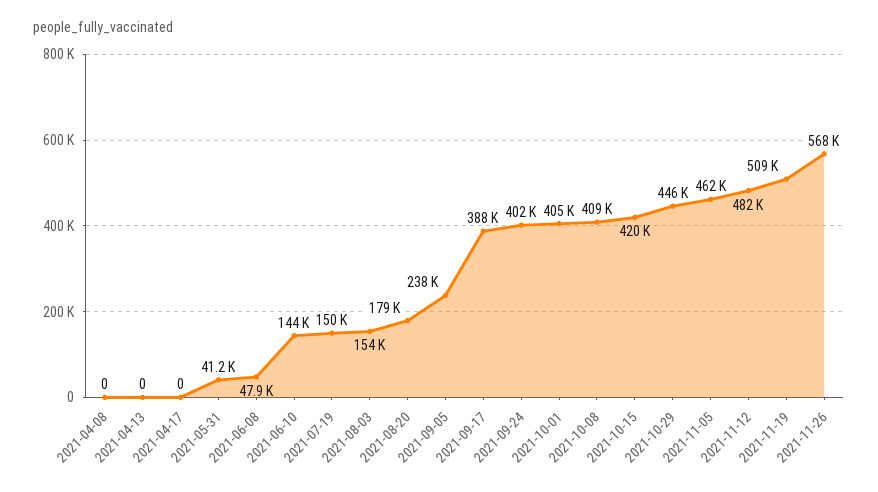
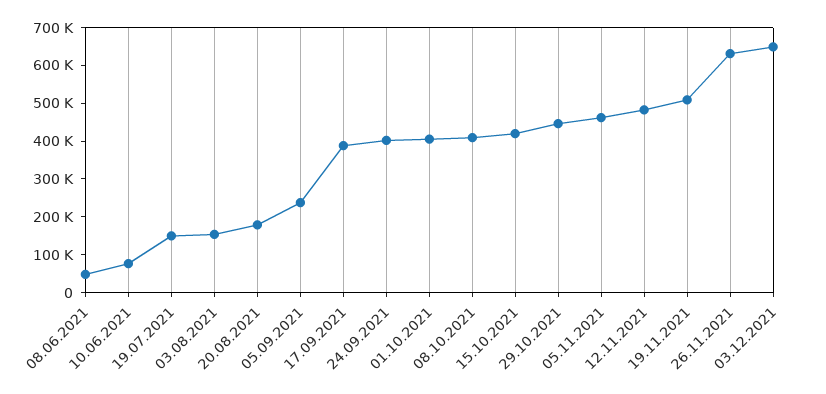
2021-04-08: 0 -> none
2021-04-13: 0 -> none
2021-04-17: 0 -> none
2021-05-31: 41200 -> none
2021-06-10: 144000 -> 75000
2021-11-26: 568000 -> 625000
03.12.2021: none -> 650000

